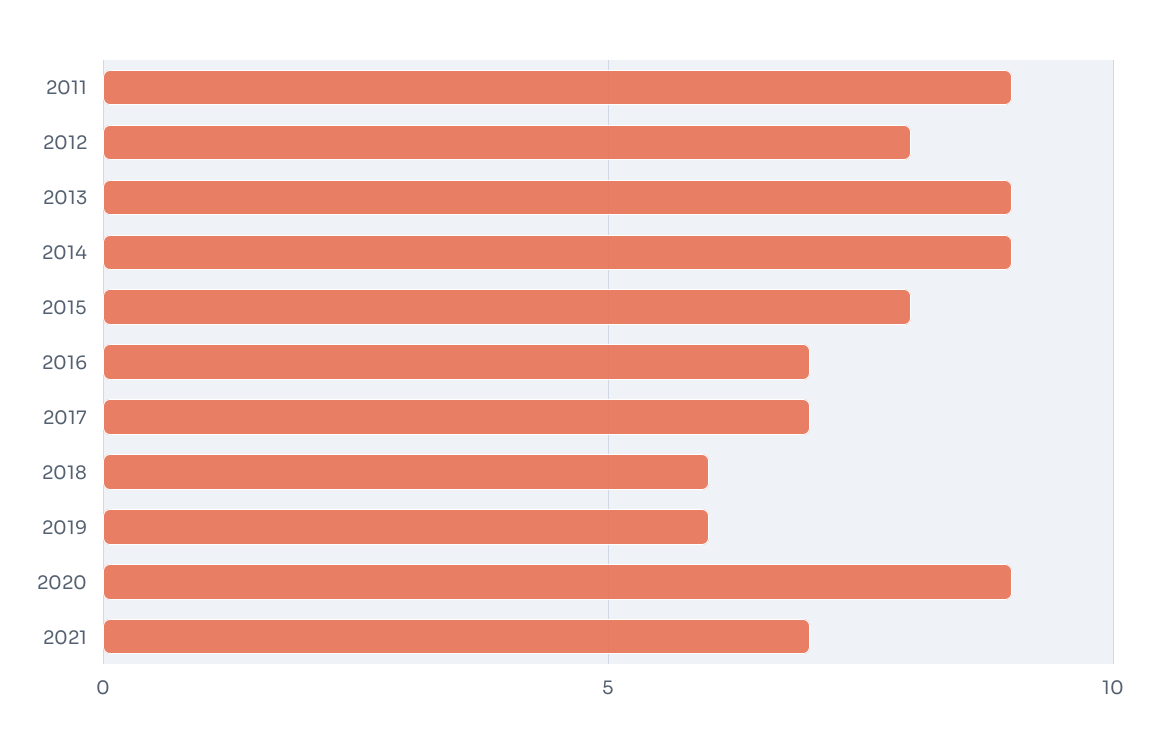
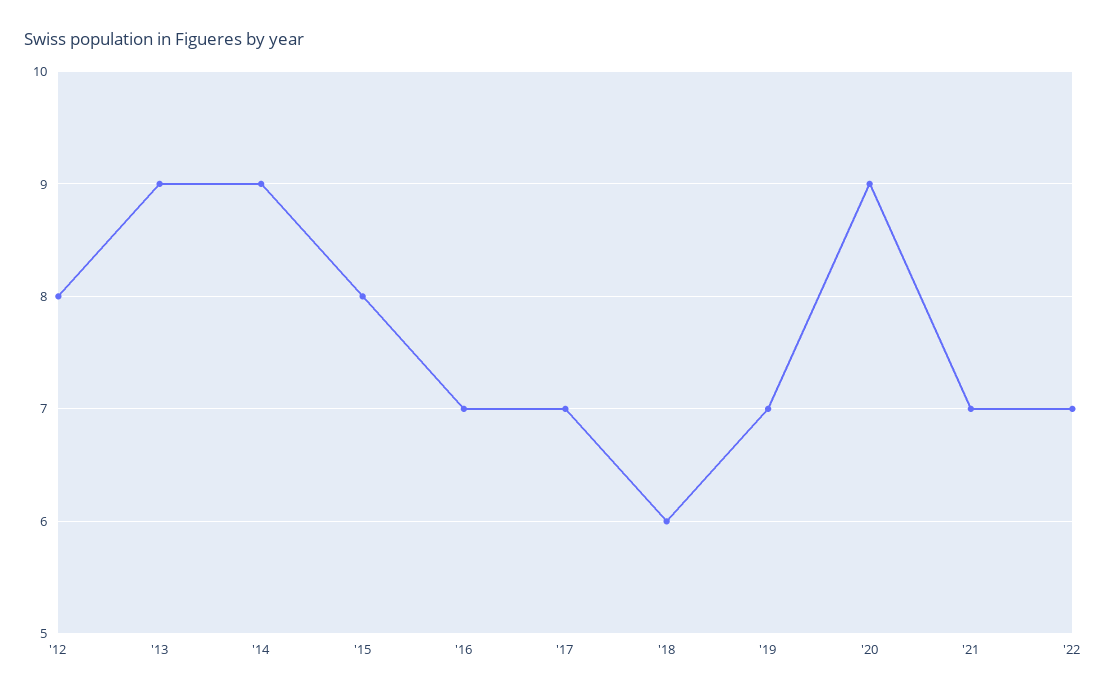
2011: 9 -> none
2019: 6 -> 7
'22: none -> 7

